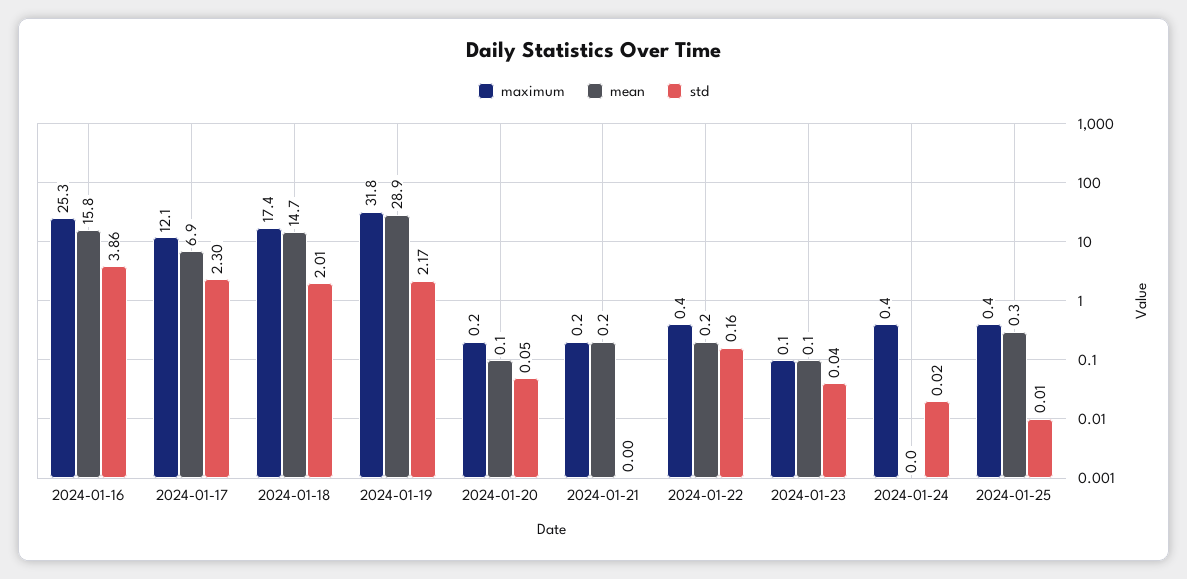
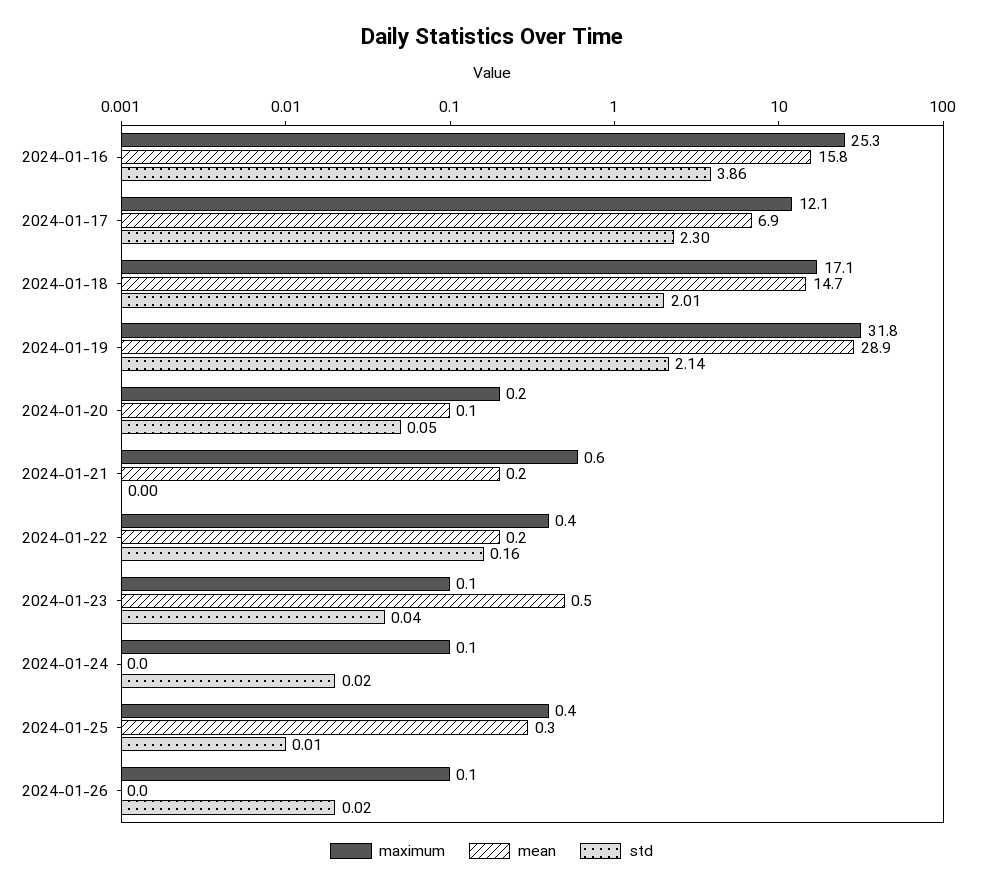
maximum, 2024-01-18: 17.4 -> 17.1
std, 2024-01-19: 2.17 -> 2.14
maximum, 2024-01-21: 0.2 -> 0.6
mean, 2024-01-23: 0.1 -> 0.5
maximum, 2024-01-24: 0.4 -> 0.1
maximum, 2024-01-26: none -> 0.1
mean, 2024-01-26: none -> 0
std, 2024-01-26: none -> 0.02

